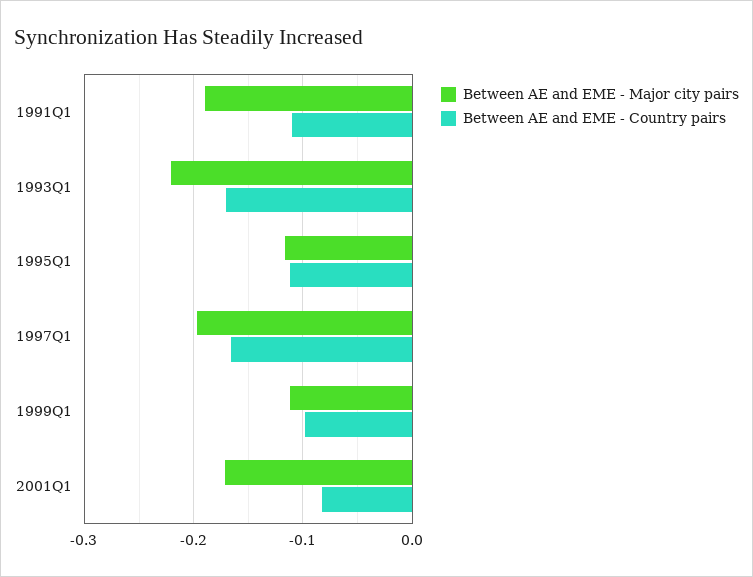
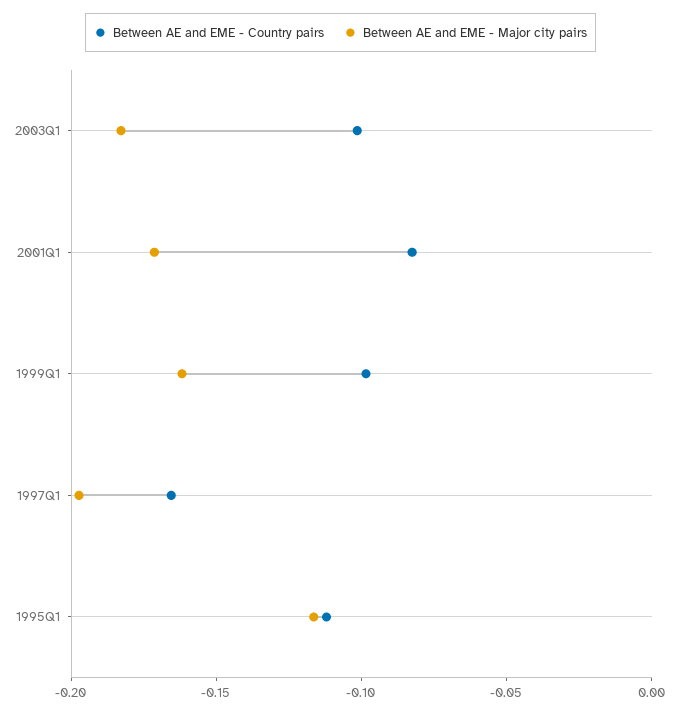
Between AE and EME - Major city pairs, 1991Q1: -0.19 -> none
Between AE and EME - Country pairs, 1991Q1: -0.11 -> none
Between AE and EME - Major city pairs, 1993Q1: -0.22 -> none
Between AE and EME - Country pairs, 1993Q1: -0.17 -> none
Between AE and EME - Major city pairs, 1999Q1: -0.11 -> -0.16
Between AE and EME - Country pairs, 2003Q1: none -> -0.1
Between AE and EME - Major city pairs, 2003Q1: none -> -0.18

